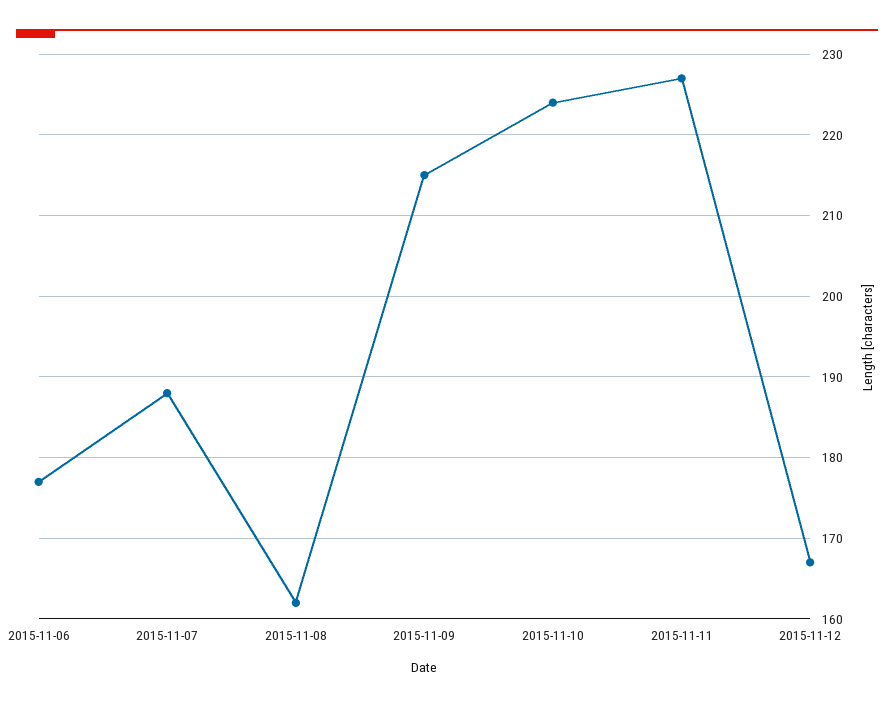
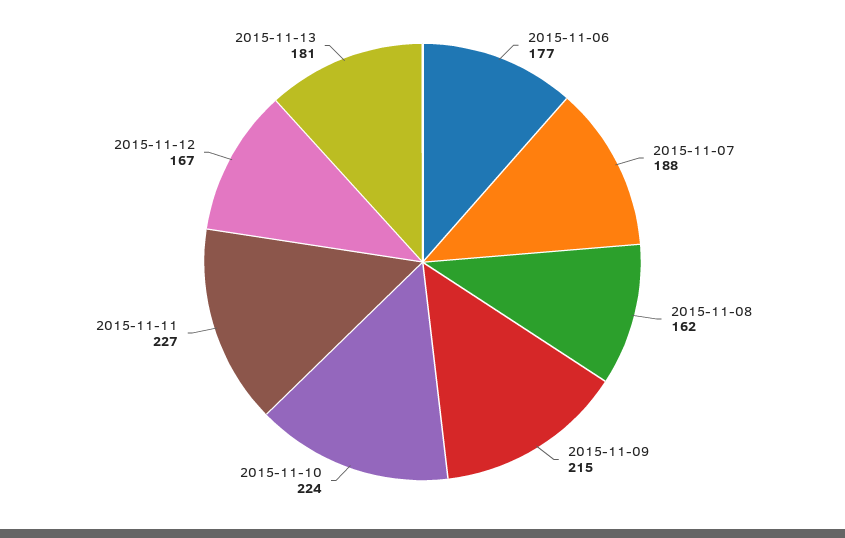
2015-11-13: none -> 181

